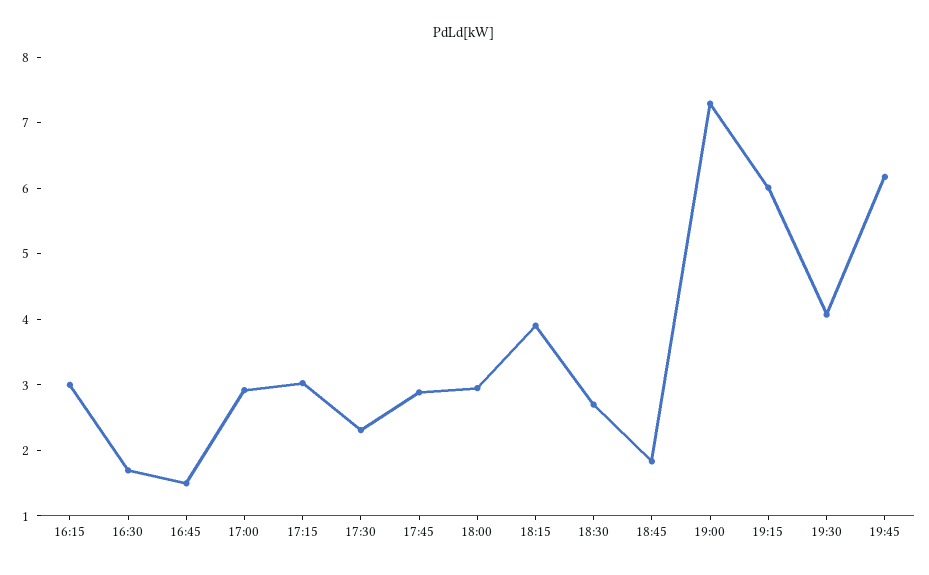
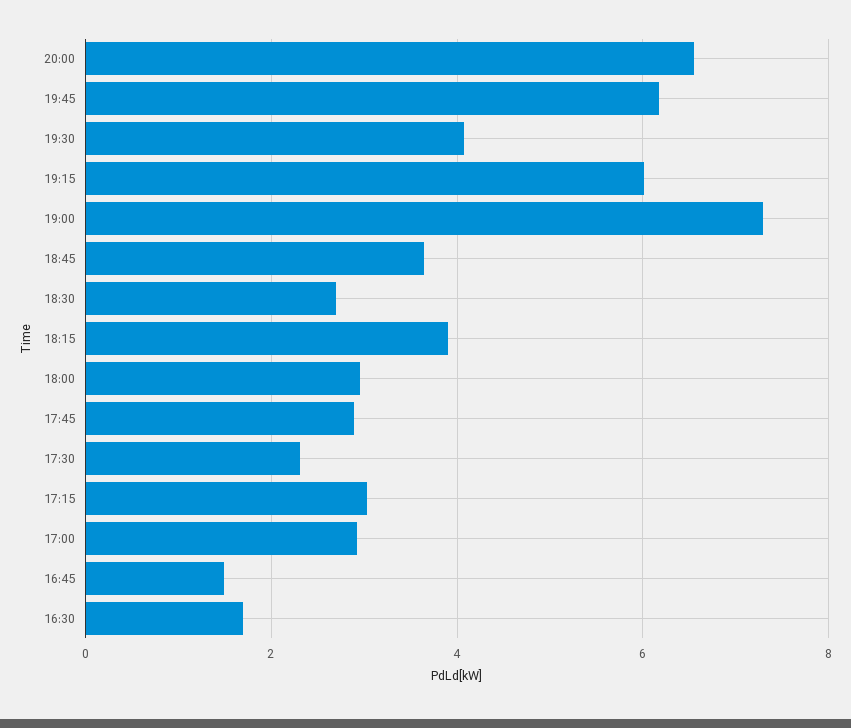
16:15: 3 -> none
18:45: 1.8 -> 3.6
20:00: none -> 6.6

